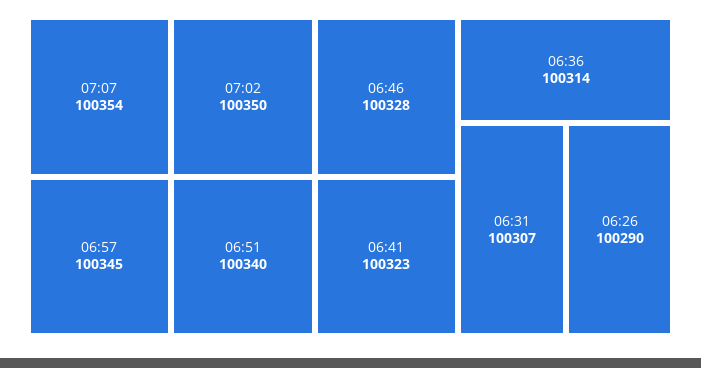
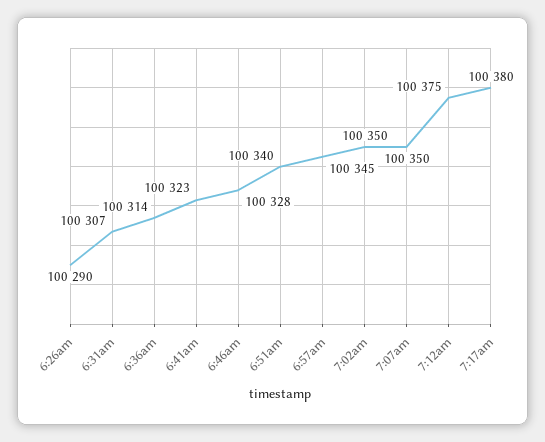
07:07: 100354 -> 100350
7:12am: none -> 100375
7:17am: none -> 100380

